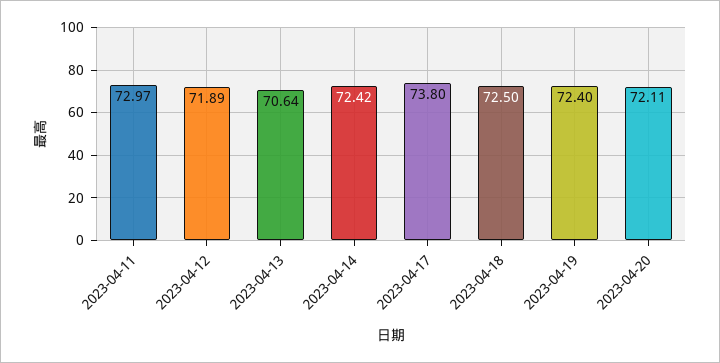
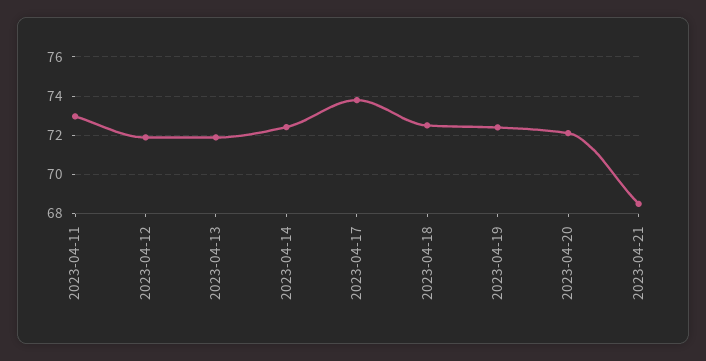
2023-04-13: 70.64 -> 72
2023-04-21: none -> 68.5

